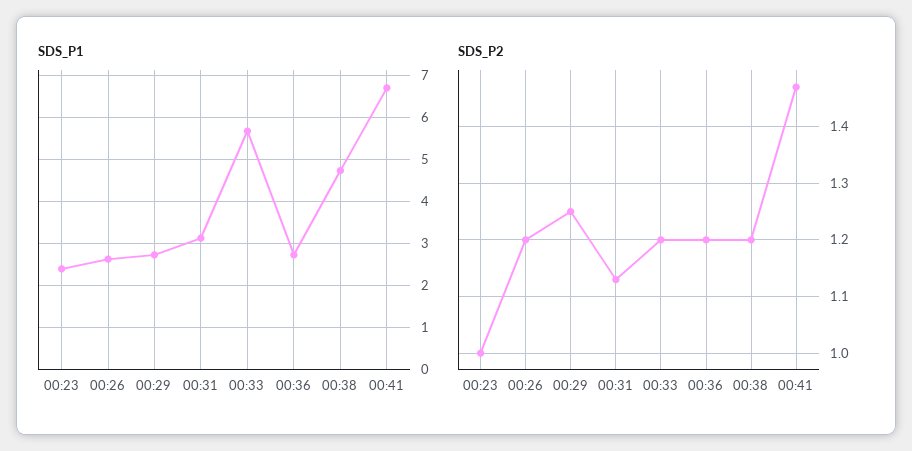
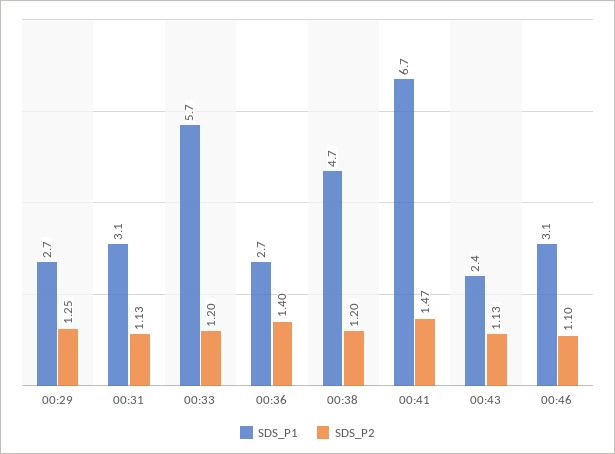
SDS_P1, 00:23: 2.4 -> none
SDS_P1, 00:26: 2.6 -> none
SDS_P2, 00:23: 1 -> none
SDS_P2, 00:26: 1.2 -> none
SDS_P2, 00:36: 1.2 -> 1.4
SDS_P1, 00:43: none -> 2.4
SDS_P2, 00:43: none -> 1.13
SDS_P1, 00:46: none -> 3.1
SDS_P2, 00:46: none -> 1.1

